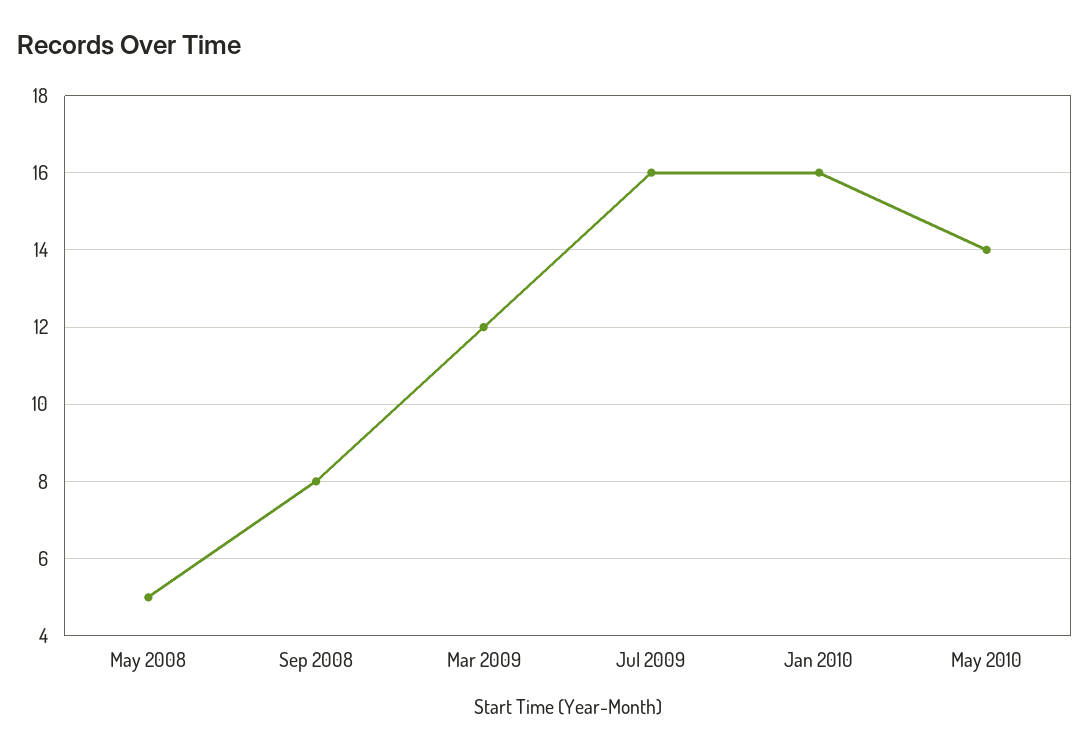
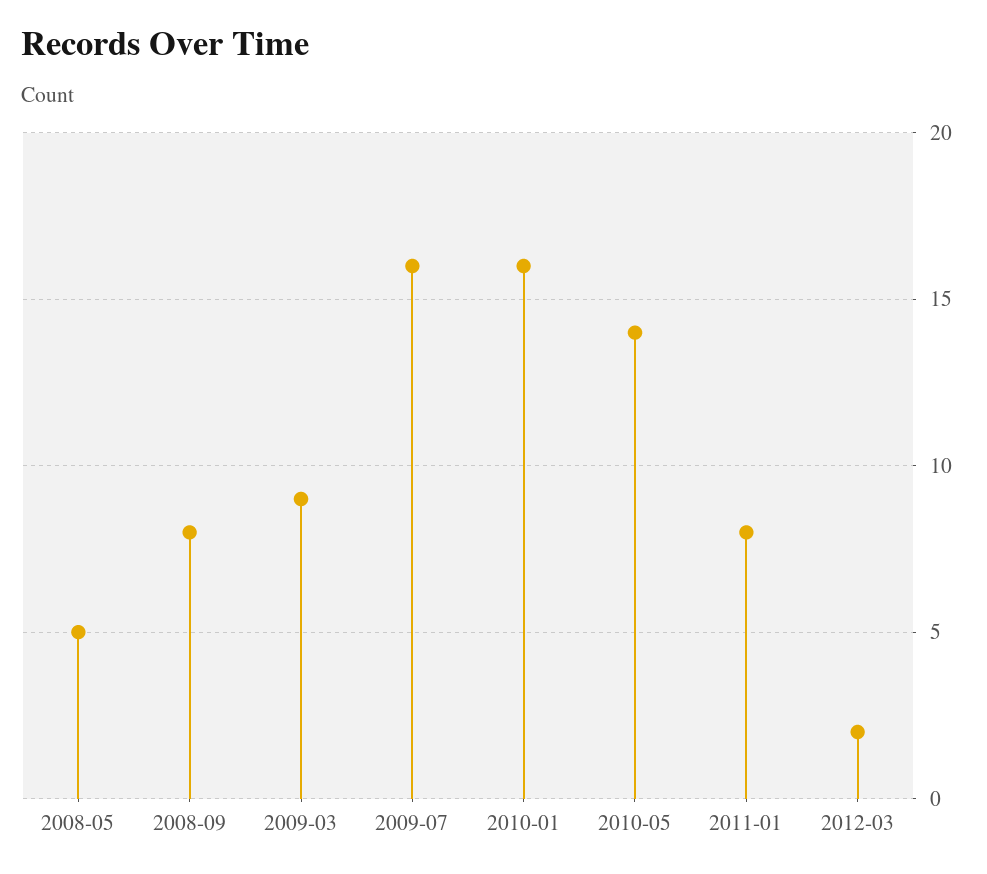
Mar 2009: 12 -> 9
2011-01: none -> 8
2012-03: none -> 2

